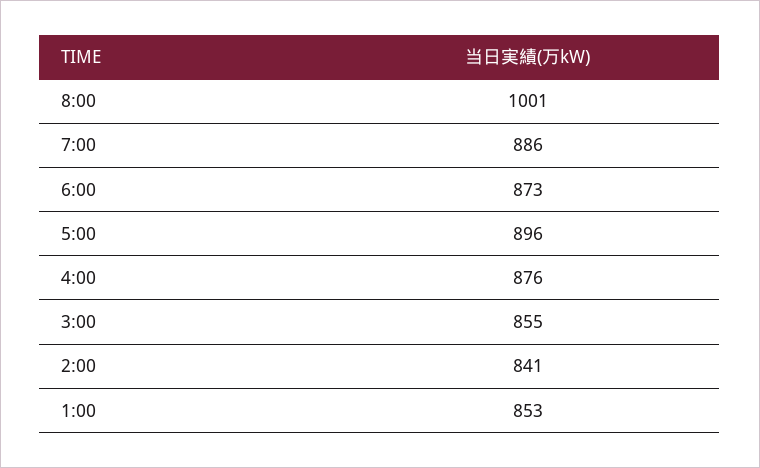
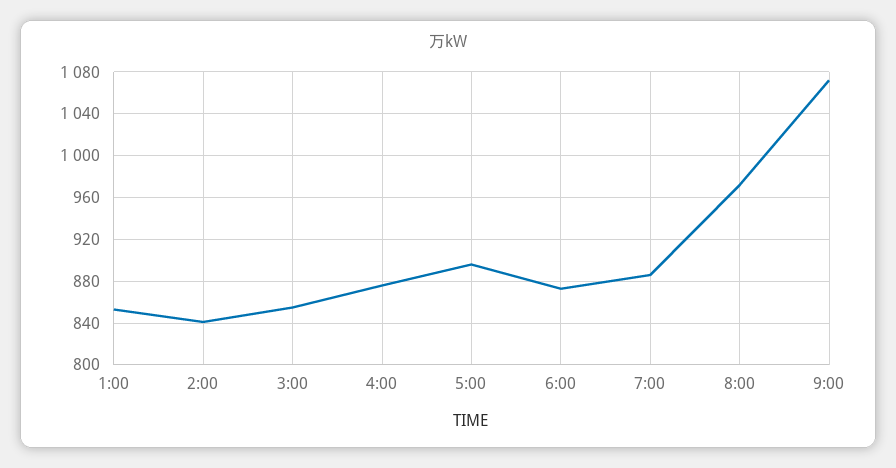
8:00: 1001 -> 970
9:00: none -> 1070

